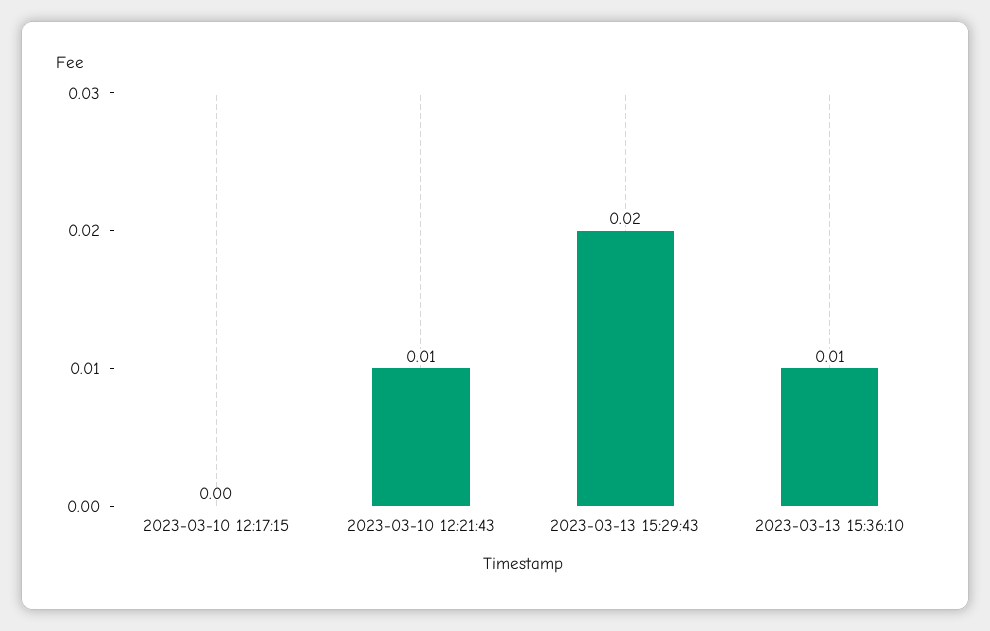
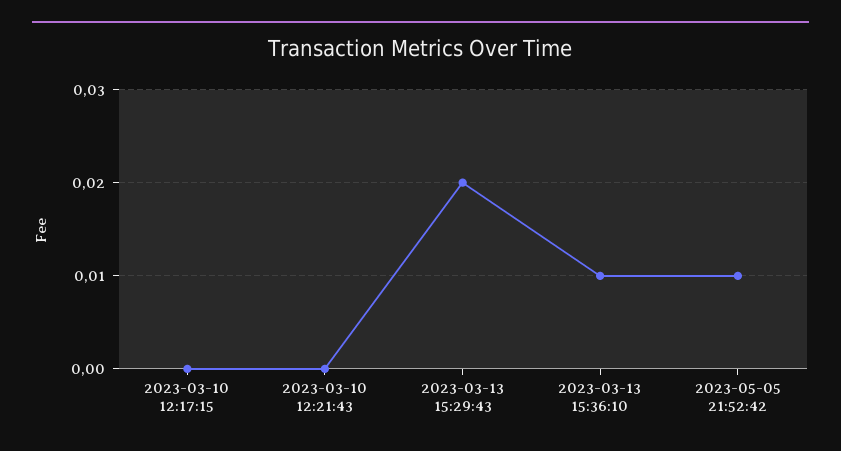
2023-03-10 12:21:43: 0.01 -> 0
2023-05-05 21:52:42: none -> 0.01

